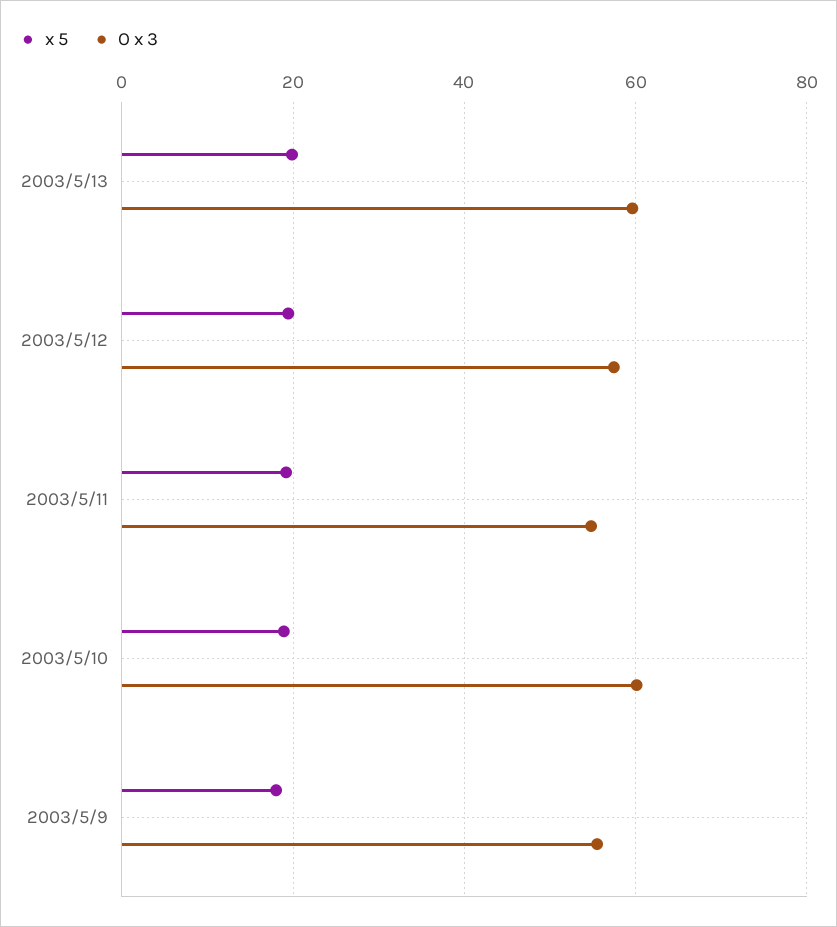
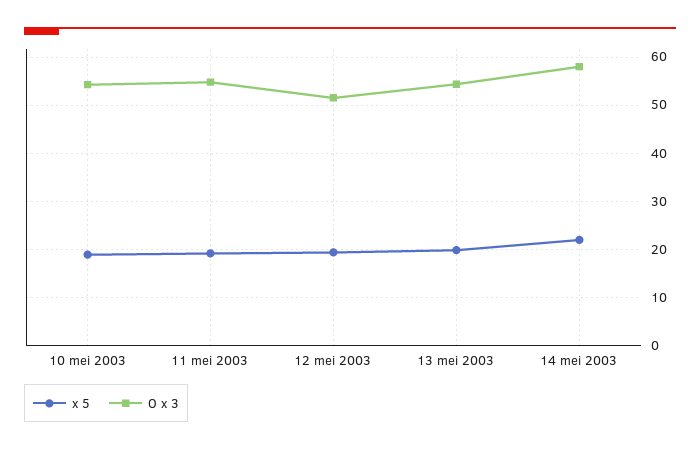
O x 3, 2003/5/13: 60 -> 54
O x 3, 2003/5/12: 58 -> 52
O x 3, 2003/5/10: 60 -> 54
x 5, 2003/5/9: 18 -> none
O x 3, 2003/5/9: 56 -> none
x 5, 14 mei 2003: none -> 22
O x 3, 14 mei 2003: none -> 58

